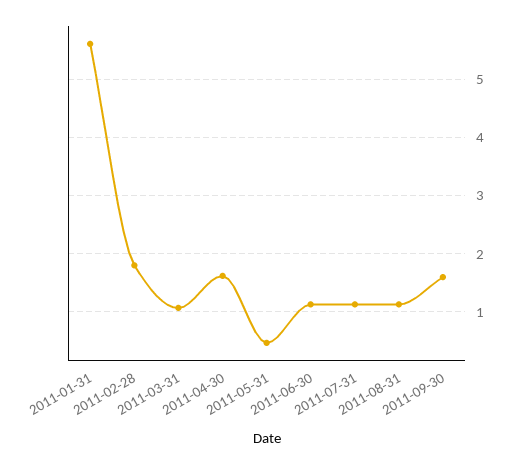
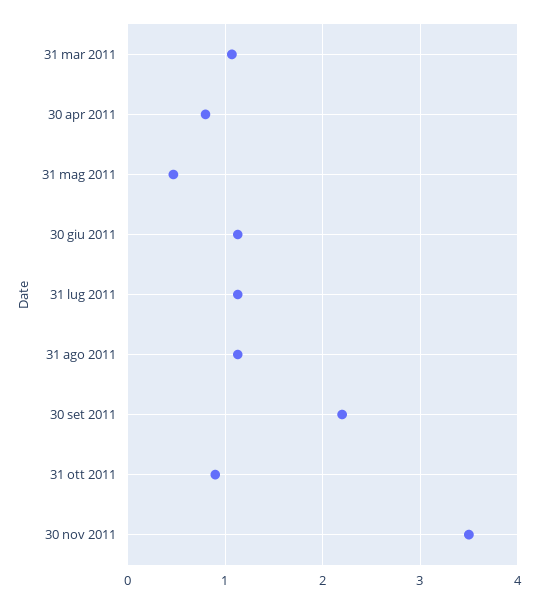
2011-01-31: 5.6 -> none
2011-02-28: 1.8 -> none
2011-04-30: 1.6 -> 0.8
2011-09-30: 1.6 -> 2.2
31 ott 2011: none -> 0.9
30 nov 2011: none -> 3.5

